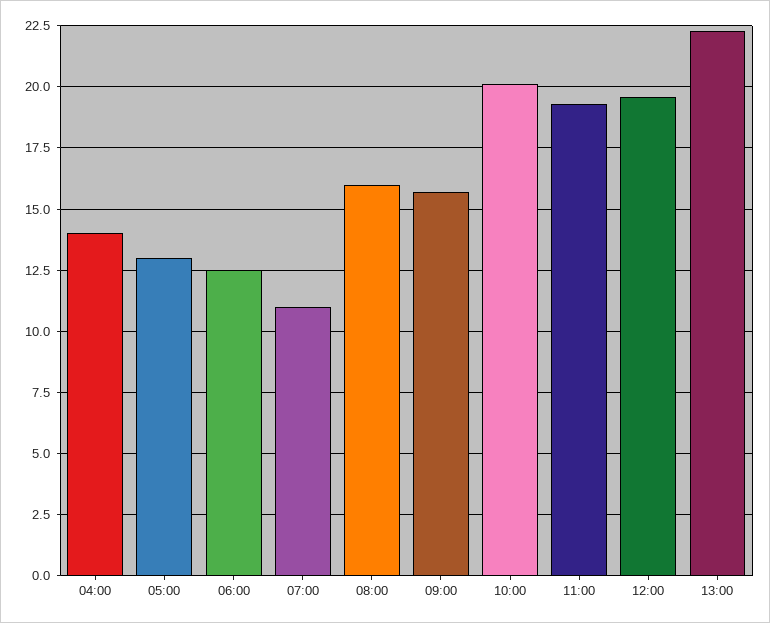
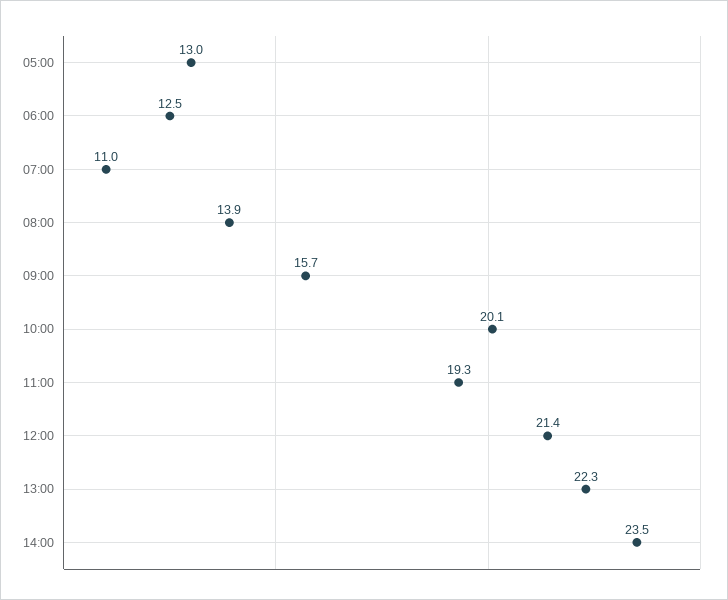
04:00: 14 -> none
08:00: 16 -> 13.9
12:00: 19.5 -> 21.4
14:00: none -> 23.5

